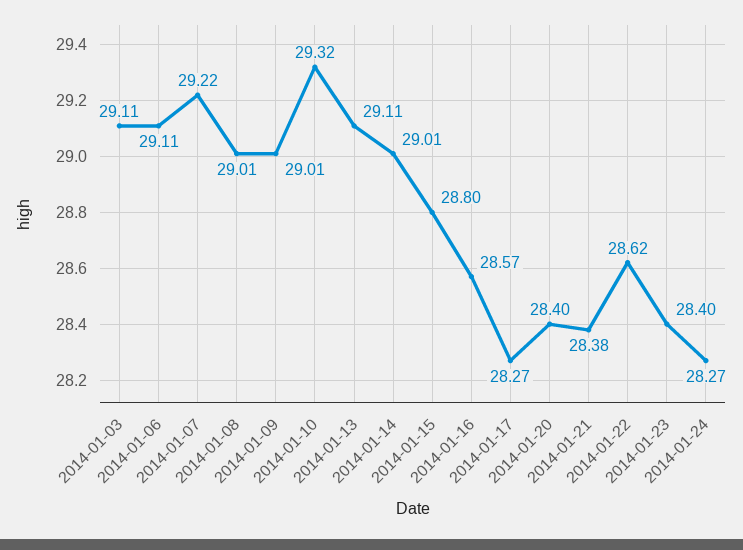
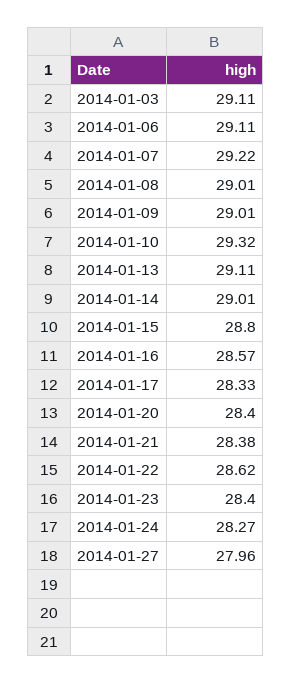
2014-01-17: 28.27 -> 28.33
2014-01-27: none -> 27.96

